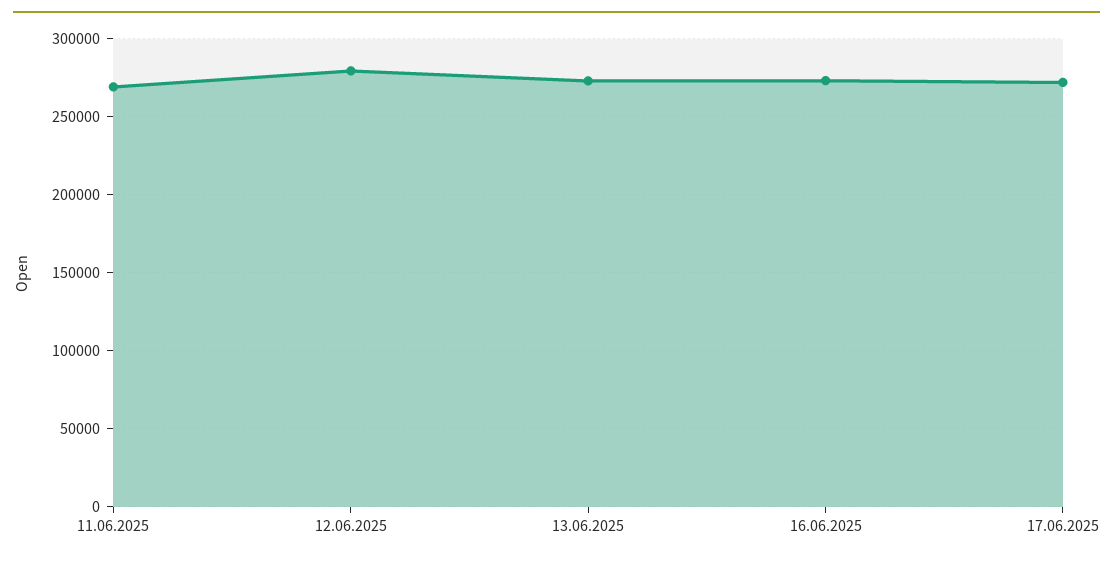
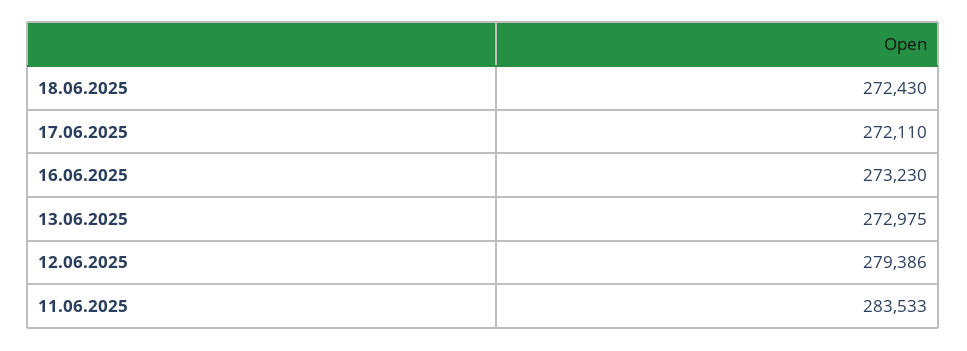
11.06.2025: 270000 -> 283533
18.06.2025: none -> 272430

